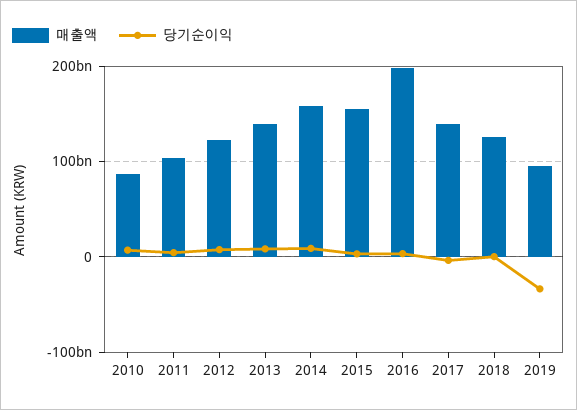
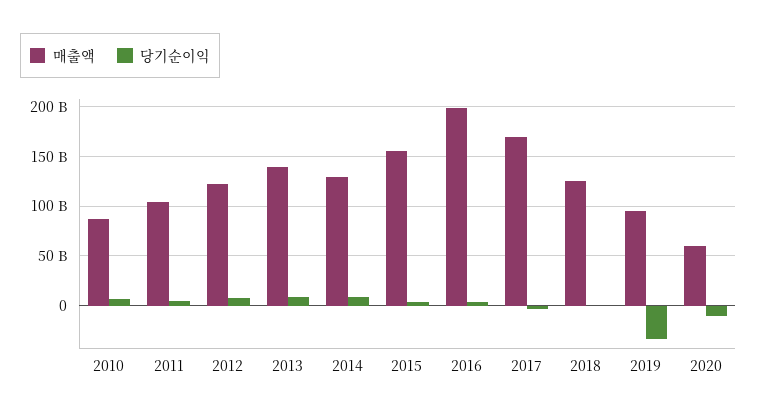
매출액, 2014: 160000000000 -> 130000000000
매출액, 2017: 140000000000 -> 170000000000
매출액, 2020: none -> 60000000000
당기순이익, 2020: none -> -10000000000

